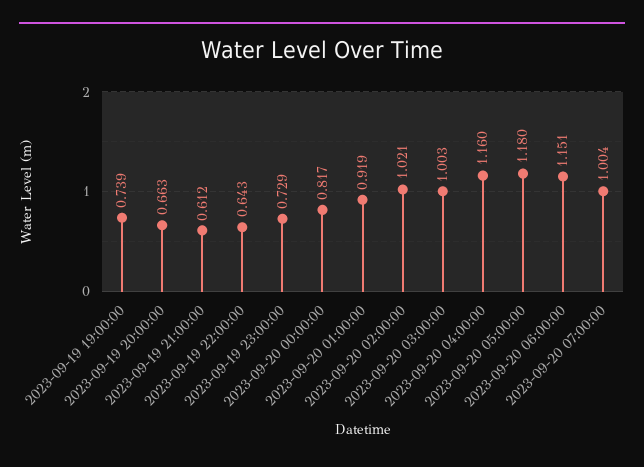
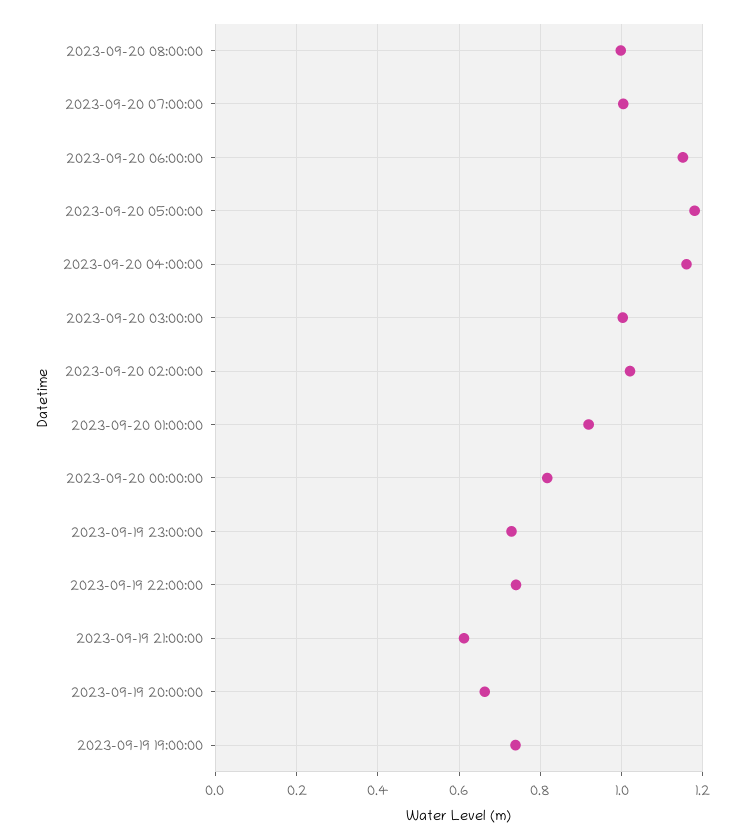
2023-09-19 22:00:00: 0.643 -> 0.74
2023-09-20 08:00:00: none -> 1

